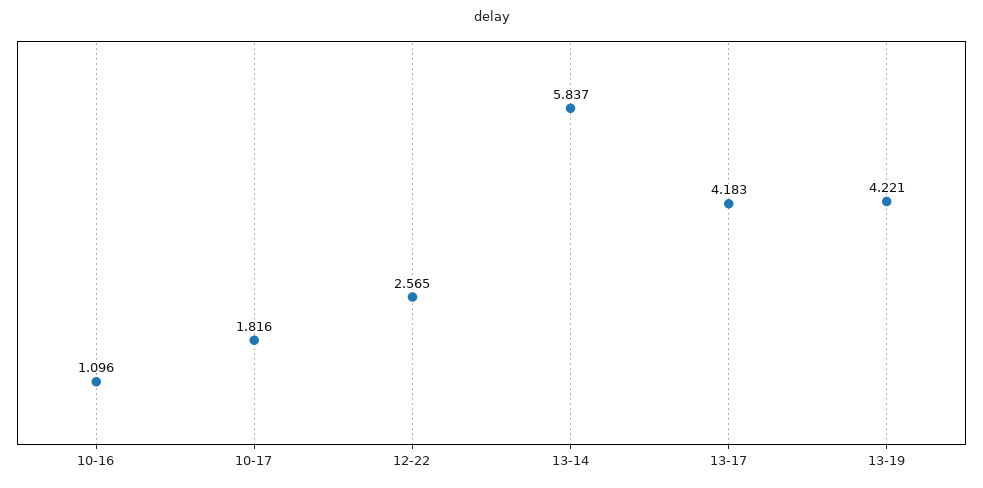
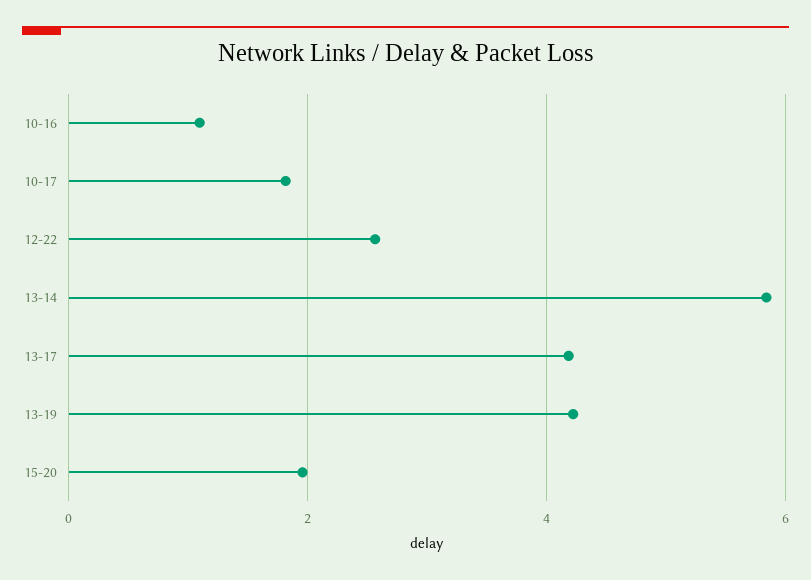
15-20: none -> 2

